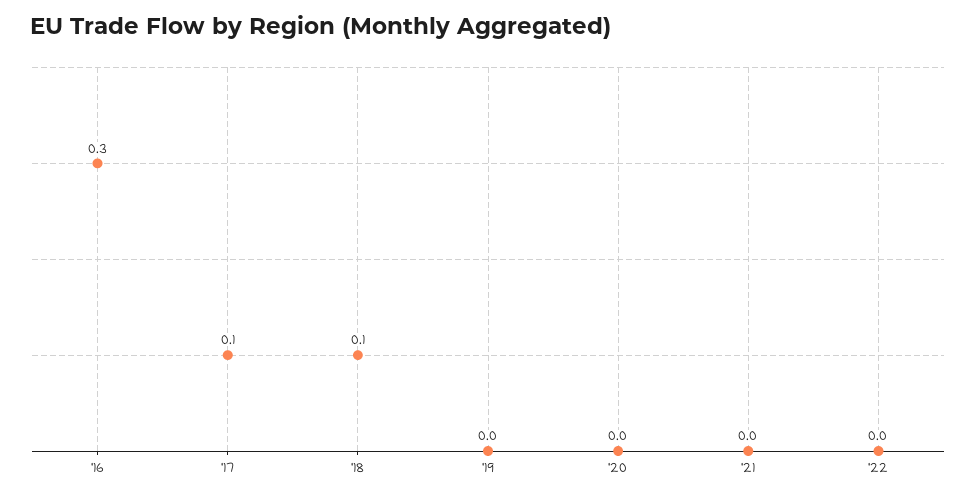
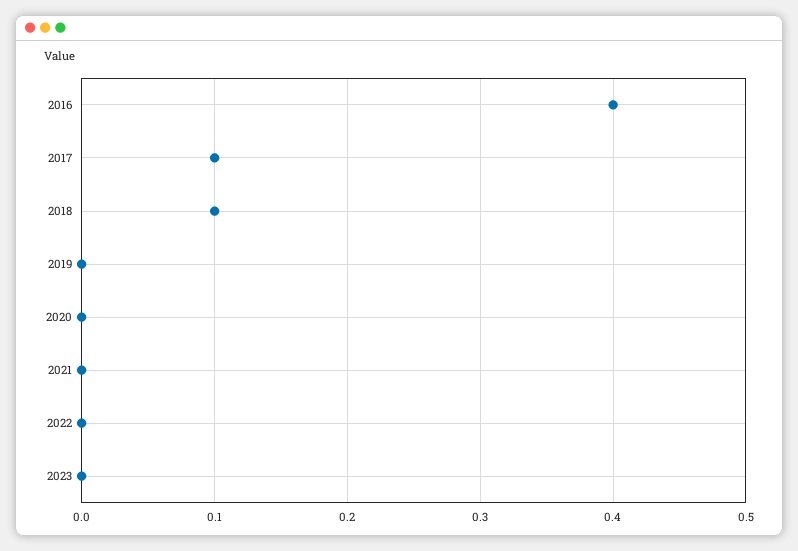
'16: 0.3 -> 0.4
2023: none -> 0

